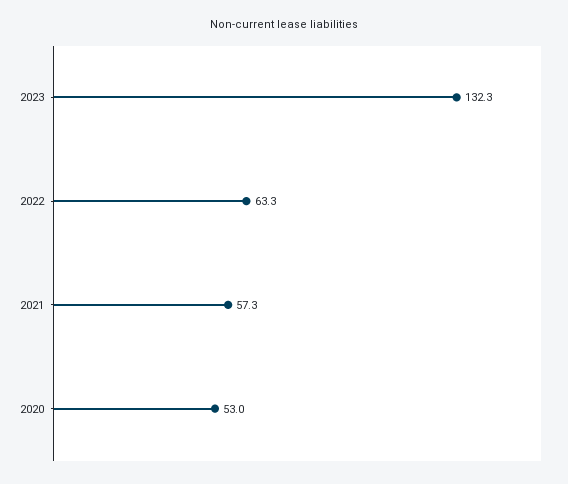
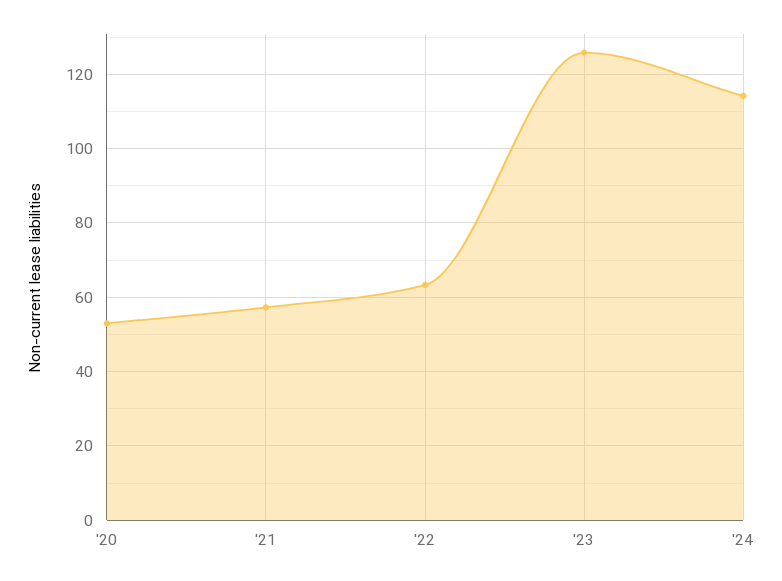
2023: 132.3 -> 126
'24: none -> 114

